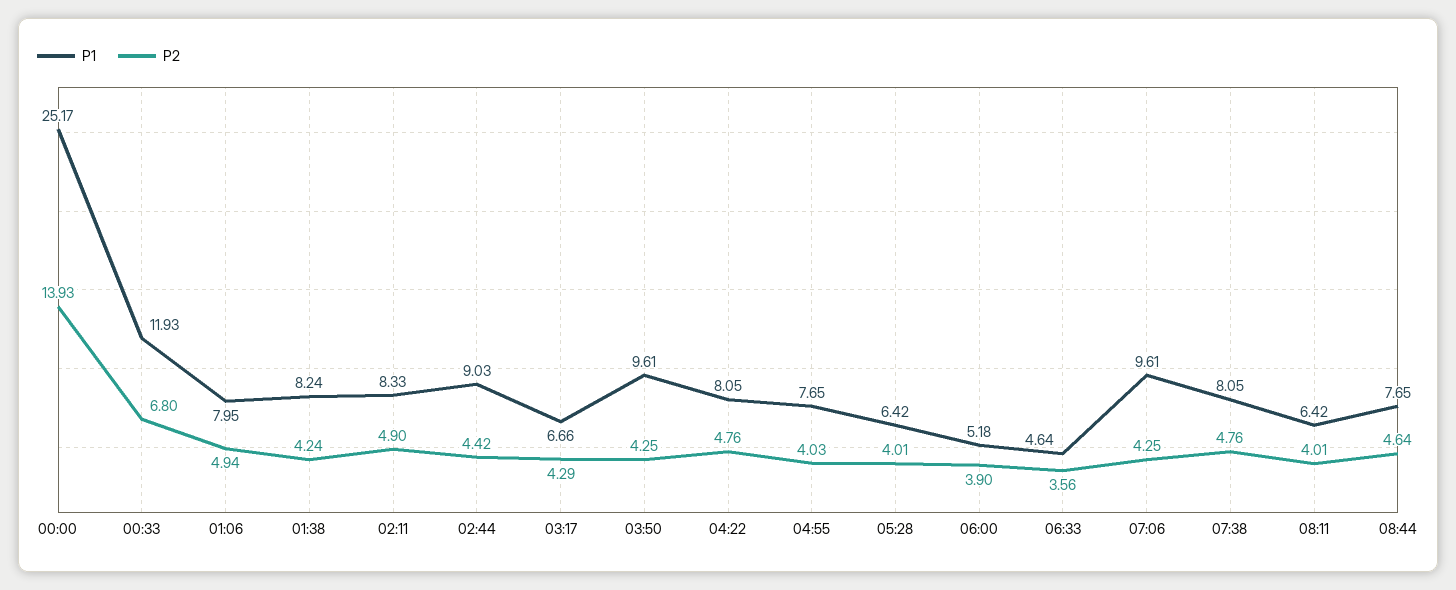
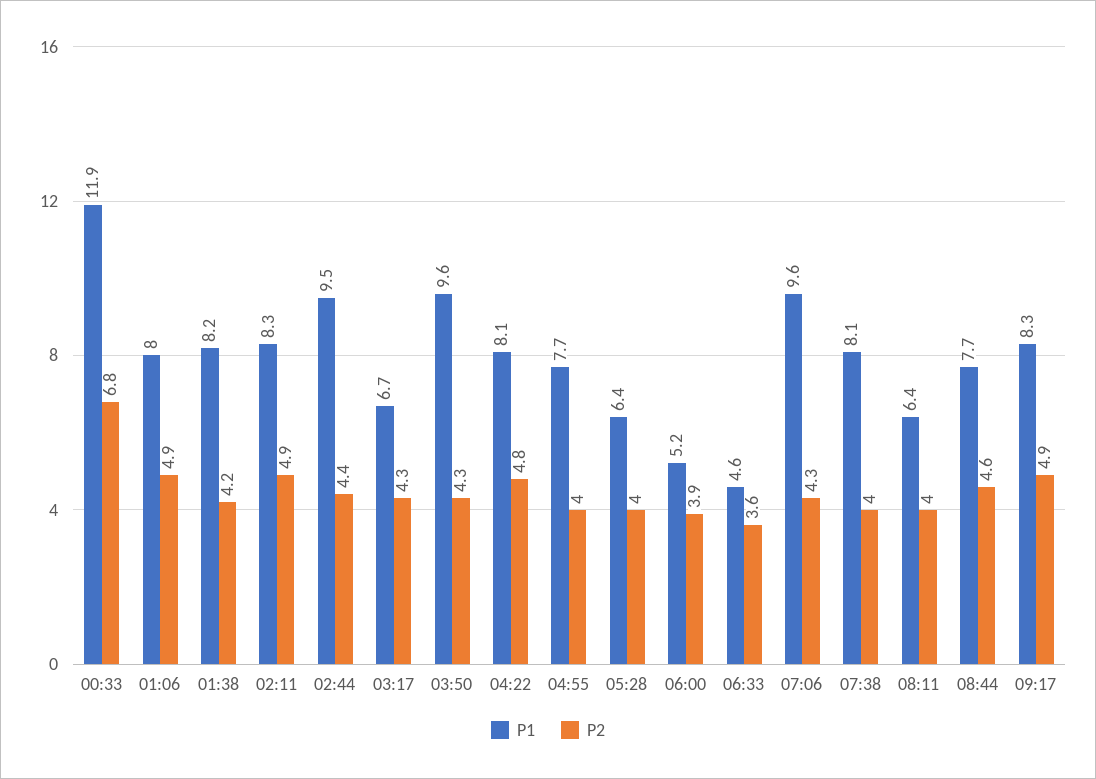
P1, 00:00: 25.17 -> none
P2, 00:00: 13.93 -> none
P1, 02:44: 9.03 -> 9.5
P2, 07:38: 4.76 -> 4
P1, 09:17: none -> 8.3
P2, 09:17: none -> 4.9

